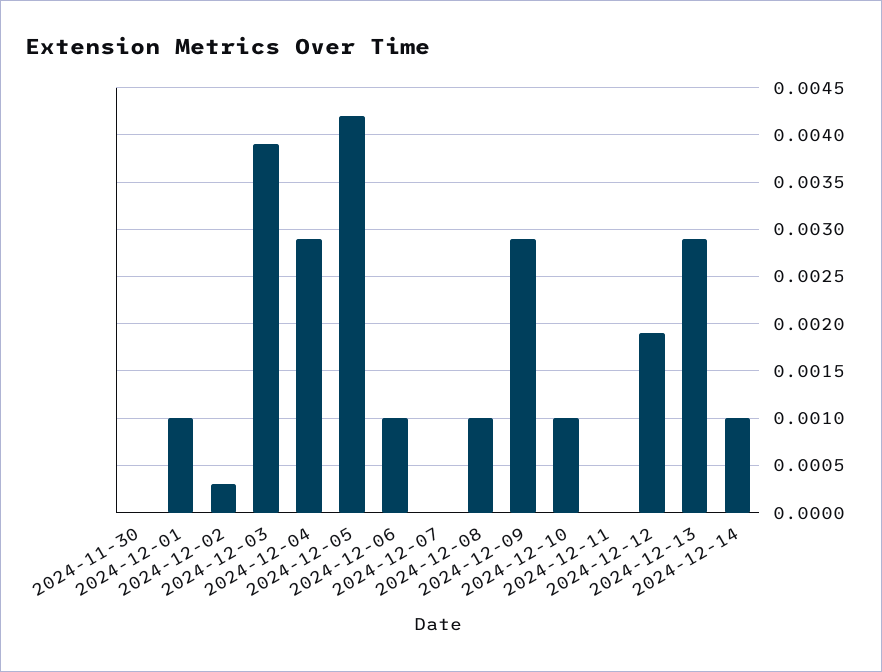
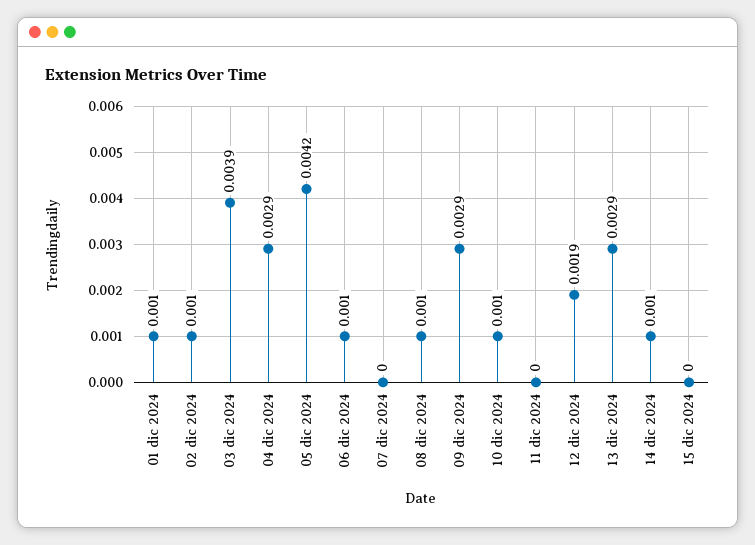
2024-11-30: 0 -> none
2024-12-02: 0.0003 -> 0.001
15 dic 2024: none -> 0

